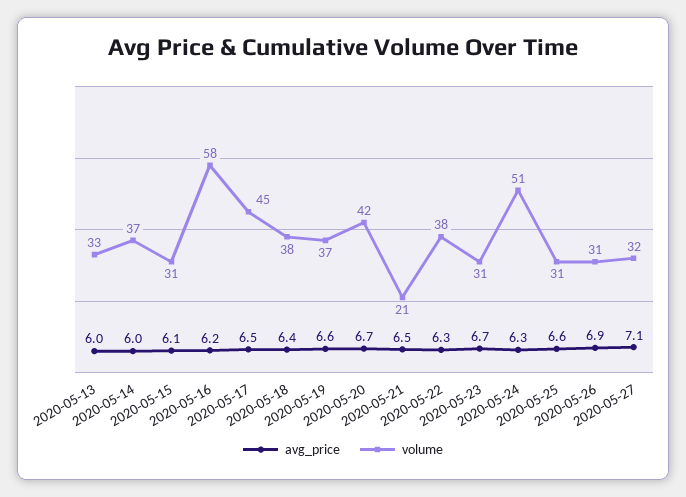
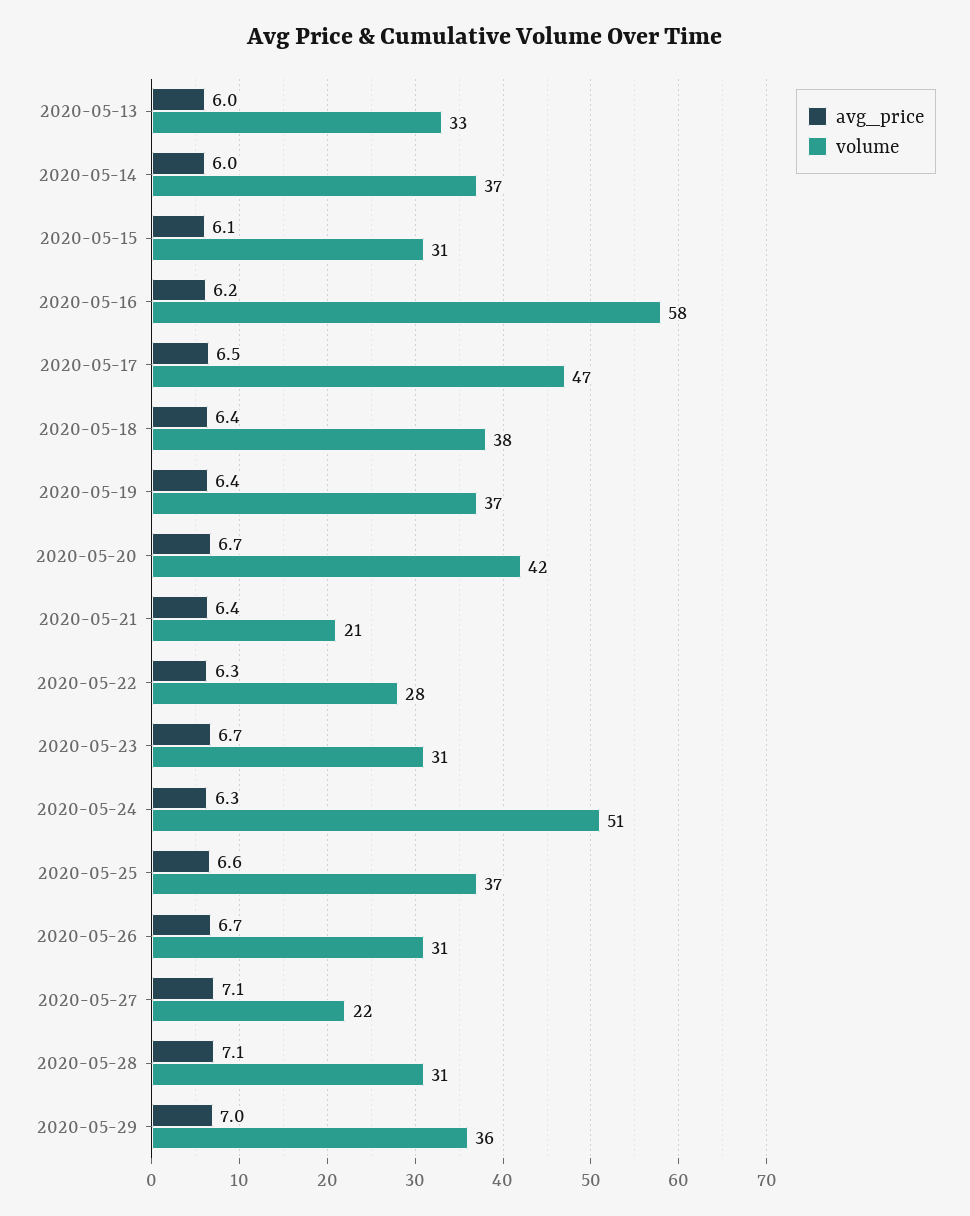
volume, 2020-05-17: 45 -> 47
avg_price, 2020-05-19: 6.6 -> 6.4
avg_price, 2020-05-21: 6.5 -> 6.4
volume, 2020-05-22: 38 -> 28
volume, 2020-05-25: 31 -> 37
avg_price, 2020-05-26: 6.9 -> 6.7
volume, 2020-05-27: 32 -> 22
avg_price, 2020-05-28: none -> 7.1
volume, 2020-05-28: none -> 31
avg_price, 2020-05-29: none -> 7
volume, 2020-05-29: none -> 36

